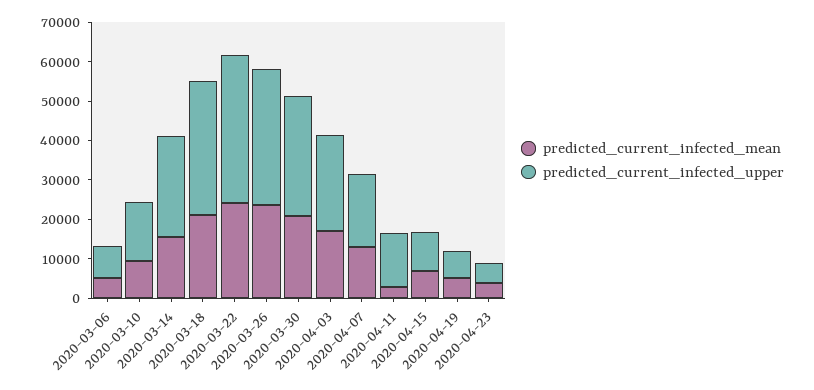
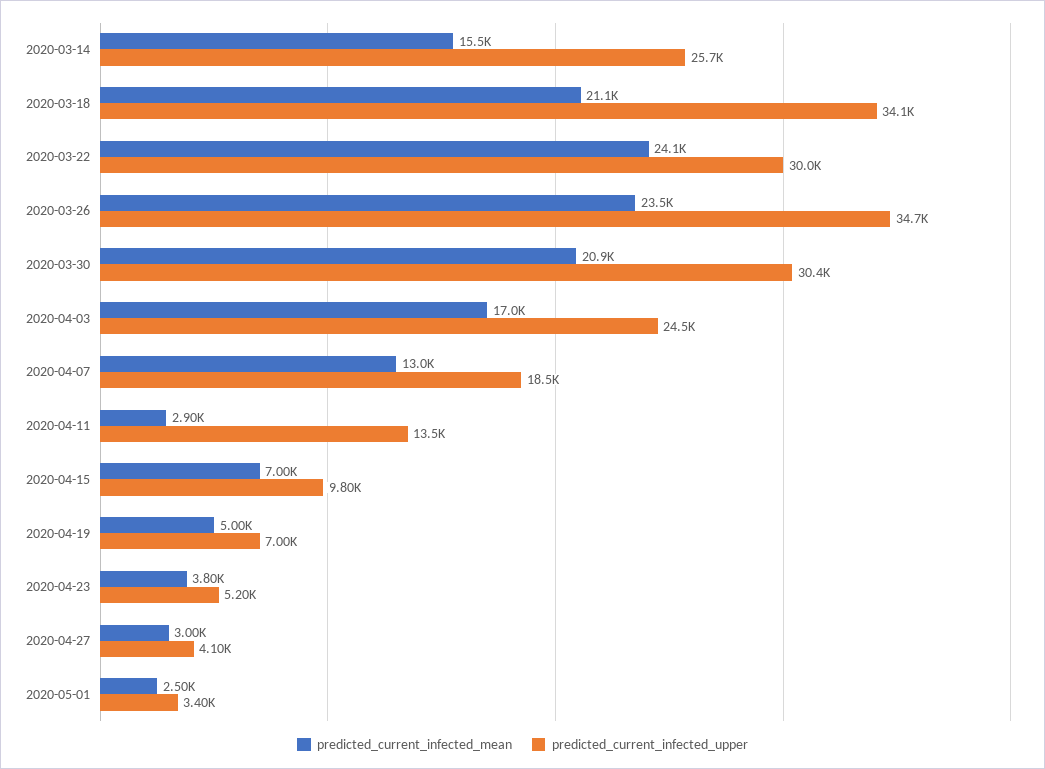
predicted_current_infected_mean, 2020-03-06: 5000 -> none
predicted_current_infected_upper, 2020-03-06: 7500 -> none
predicted_current_infected_mean, 2020-03-10: 10000 -> none
predicted_current_infected_upper, 2020-03-10: 15000 -> none
predicted_current_infected_upper, 2020-03-22: 37500 -> 30000
predicted_current_infected_mean, 2020-04-27: none -> 3000
predicted_current_infected_upper, 2020-04-27: none -> 4100
predicted_current_infected_mean, 2020-05-01: none -> 2500
predicted_current_infected_upper, 2020-05-01: none -> 3400

